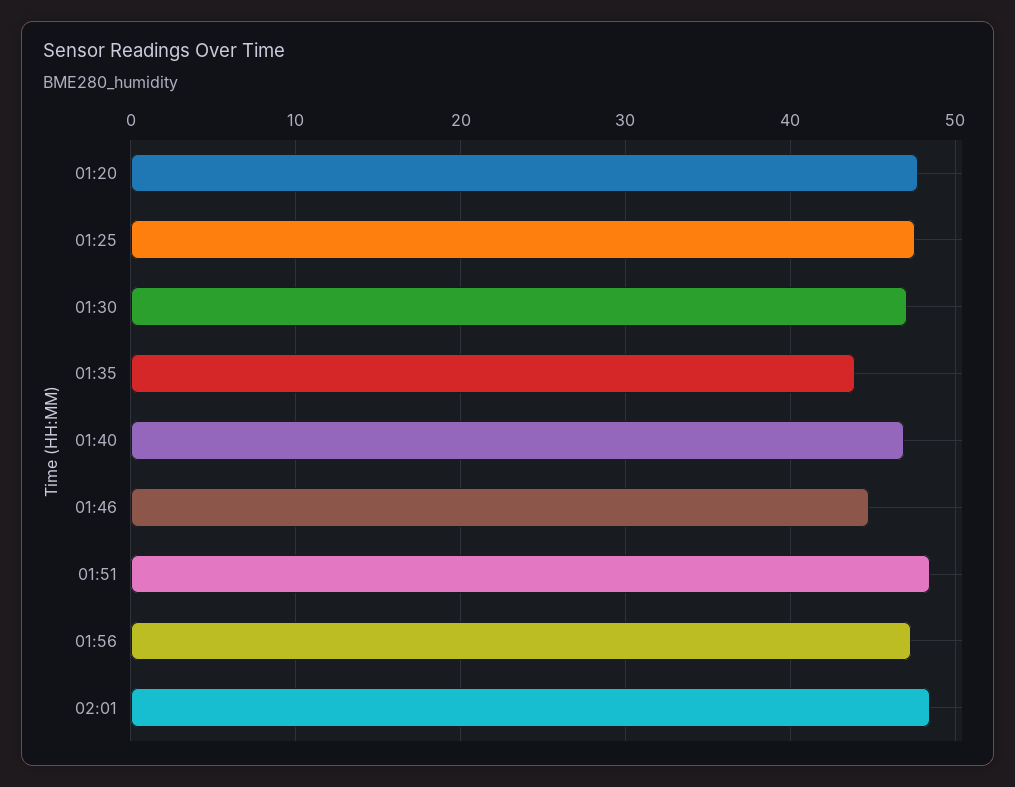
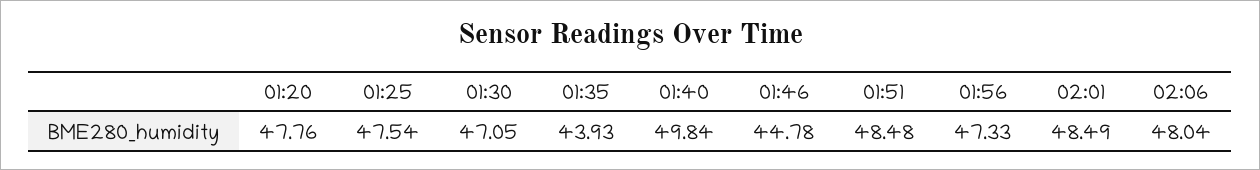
01:40: 47 -> 49.84
02:06: none -> 48.04

